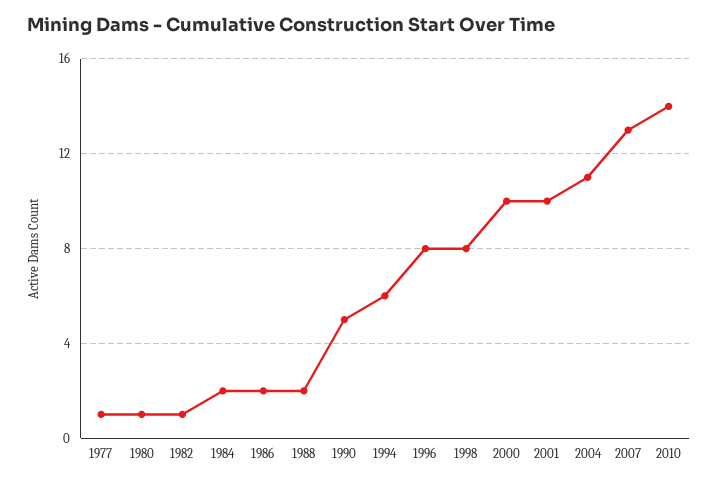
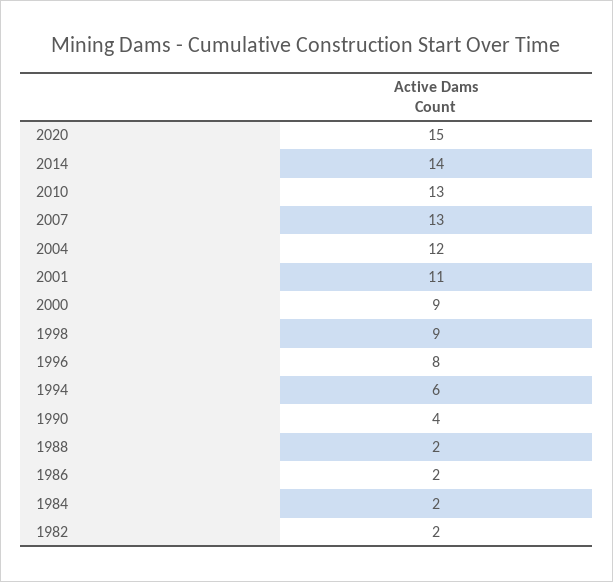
1977: 1 -> none
1980: 1 -> none
1982: 1 -> 2
1990: 5 -> 4
1998: 8 -> 9
2000: 10 -> 9
2001: 10 -> 11
2004: 11 -> 12
2010: 14 -> 13
2020: none -> 15
2014: none -> 14

